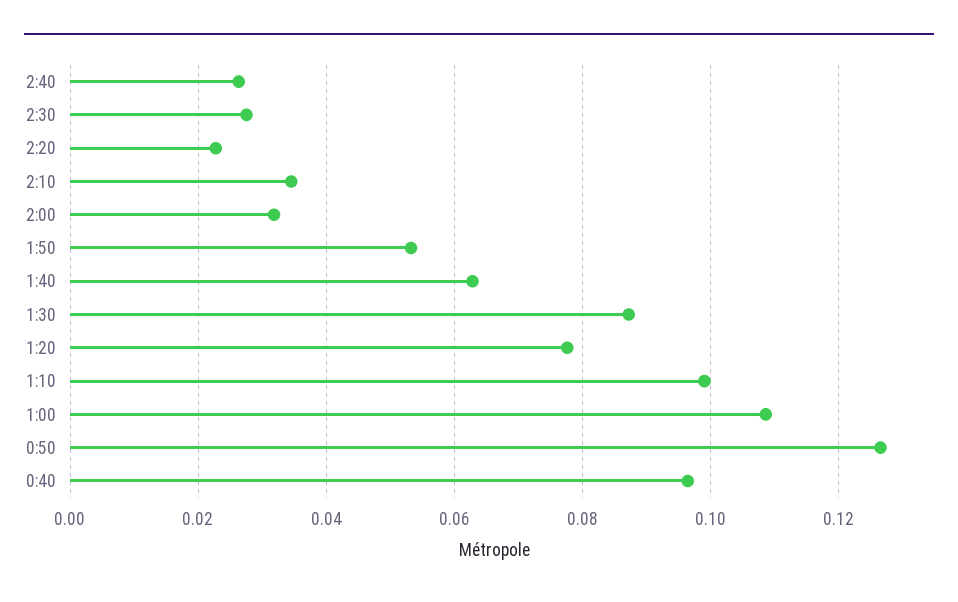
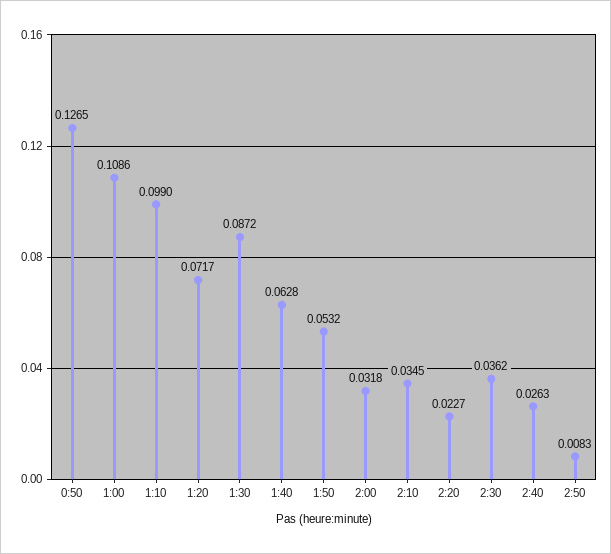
2:30: 0.028 -> 0.0362
1:20: 0.078 -> 0.0717
0:40: 0.096 -> none
2:50: none -> 0.0083

